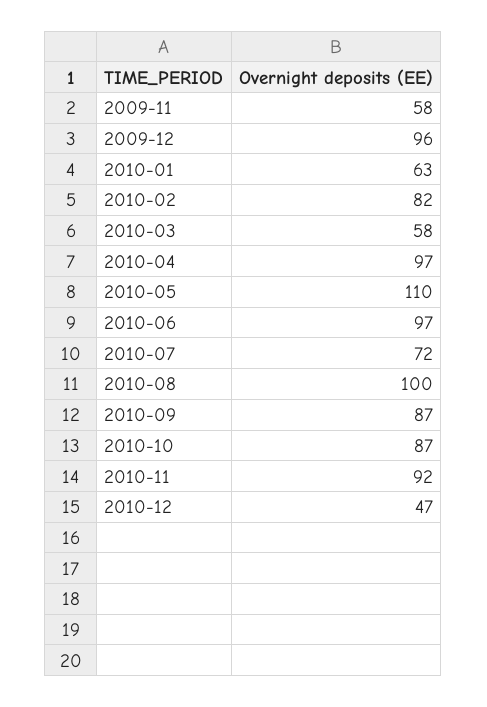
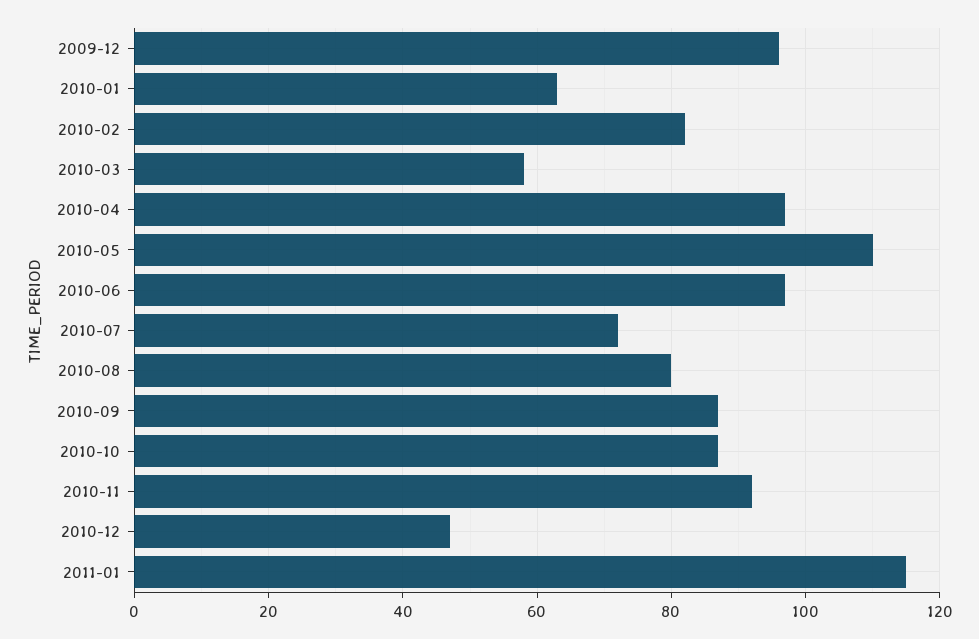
2009-11: 58 -> none
2010-08: 100 -> 80
2011-01: none -> 115

